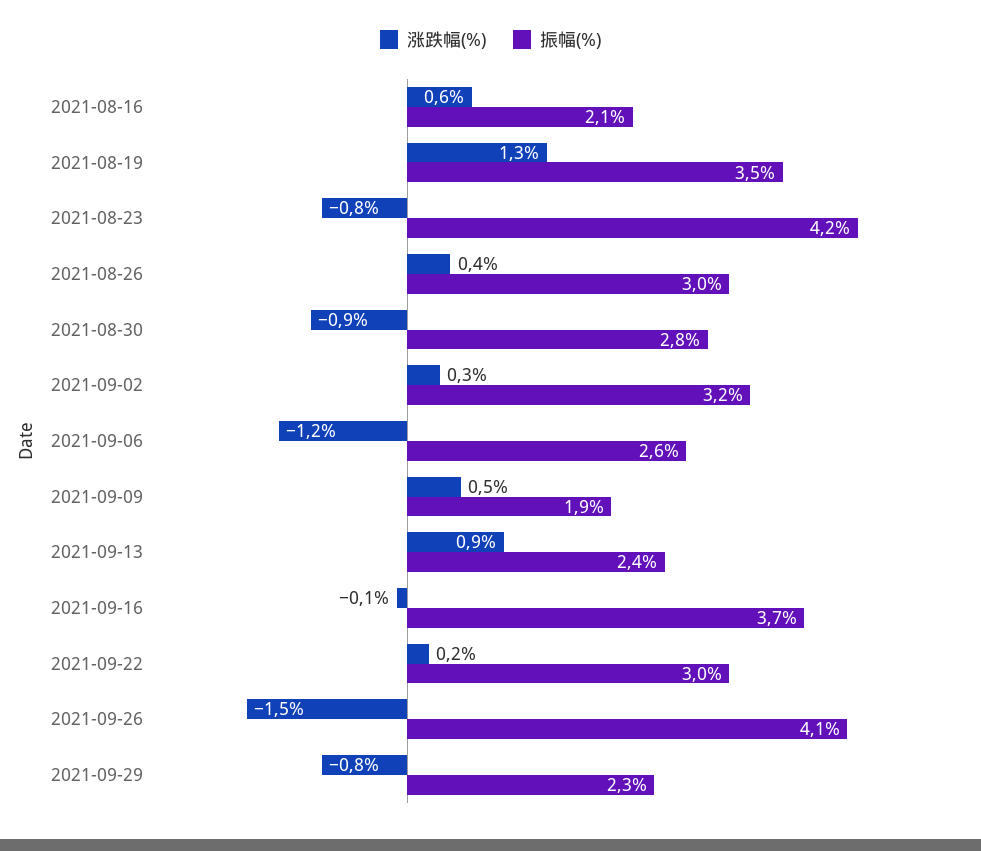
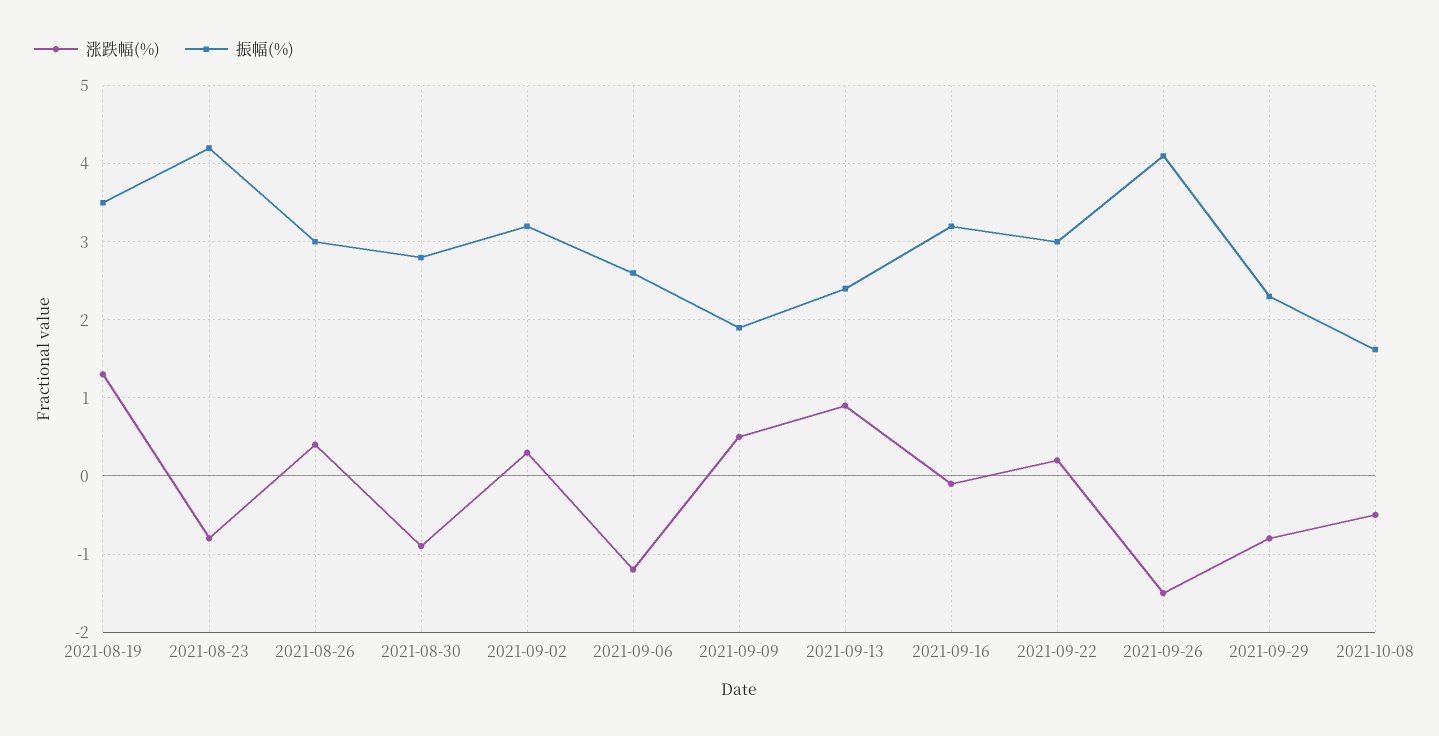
涨跌幅(%), 2021-08-16: 0.6 -> none
振幅(%), 2021-08-16: 2.1 -> none
振幅(%), 2021-09-16: 3.7 -> 3.2
涨跌幅(%), 2021-10-08: none -> -0.5
振幅(%), 2021-10-08: none -> 1.6

